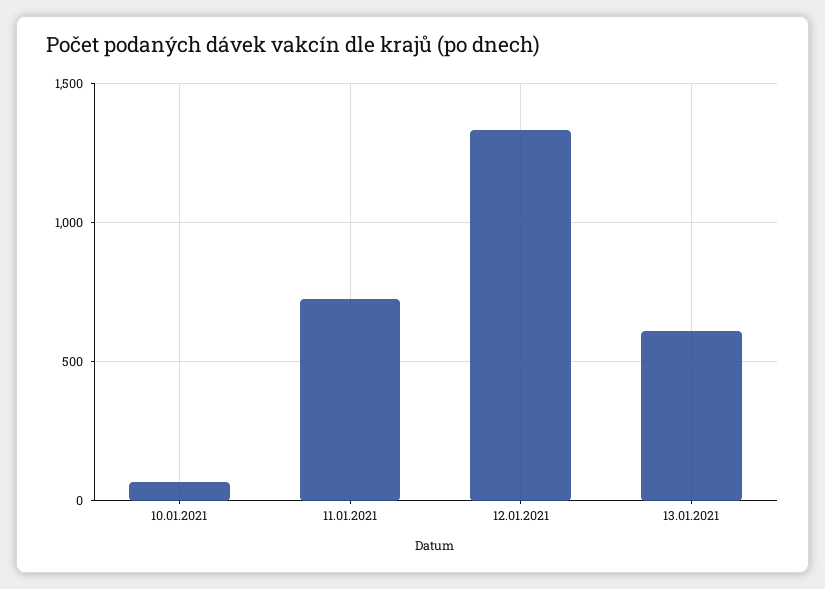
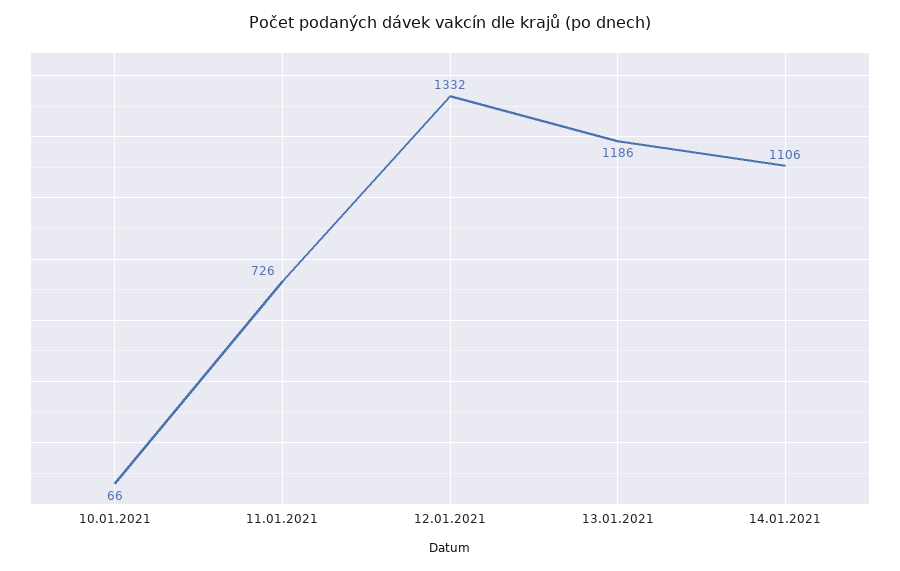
13.01.2021: 600 -> 1186
14.01.2021: none -> 1106

